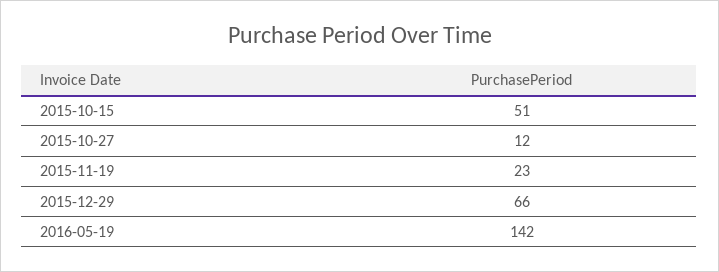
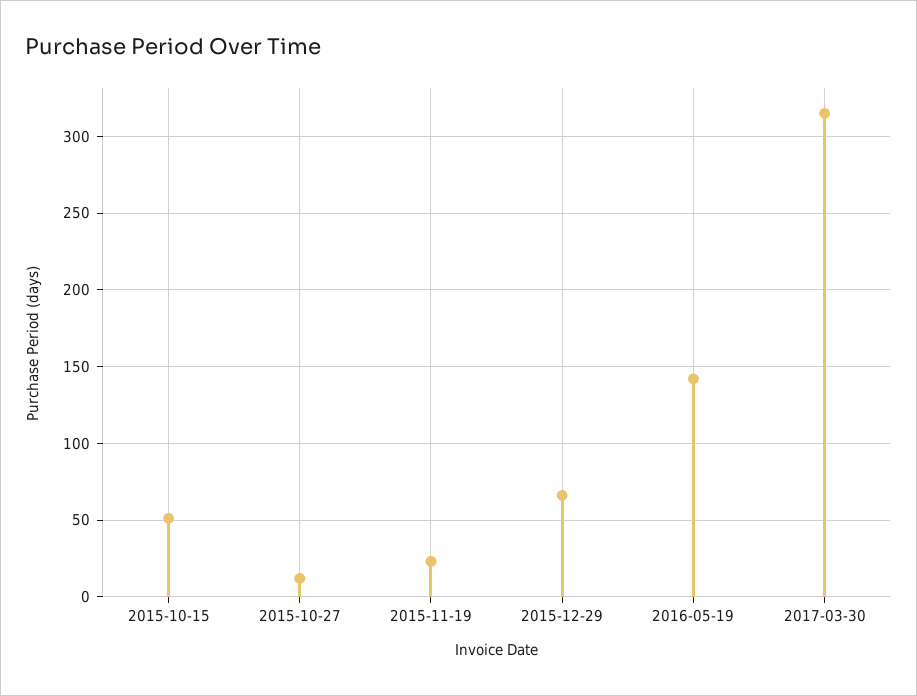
2017-03-30: none -> 315

